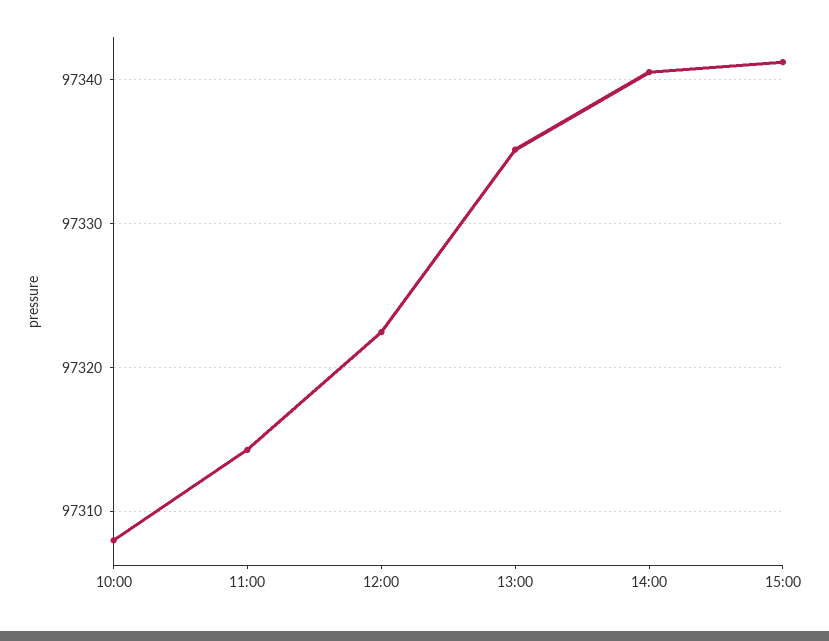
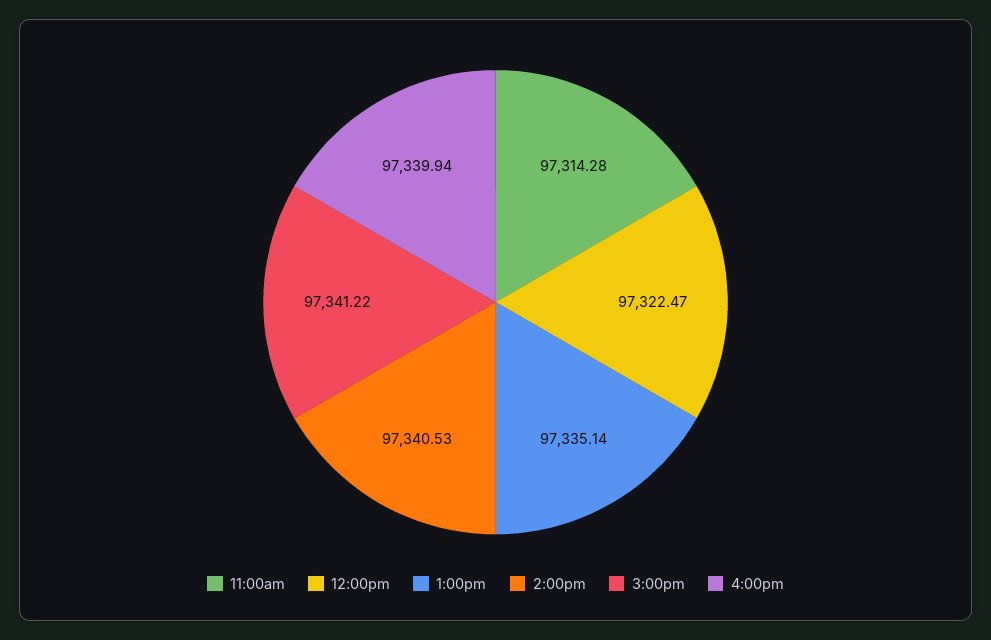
10:00: 97308 -> none
4:00pm: none -> 97339.94

